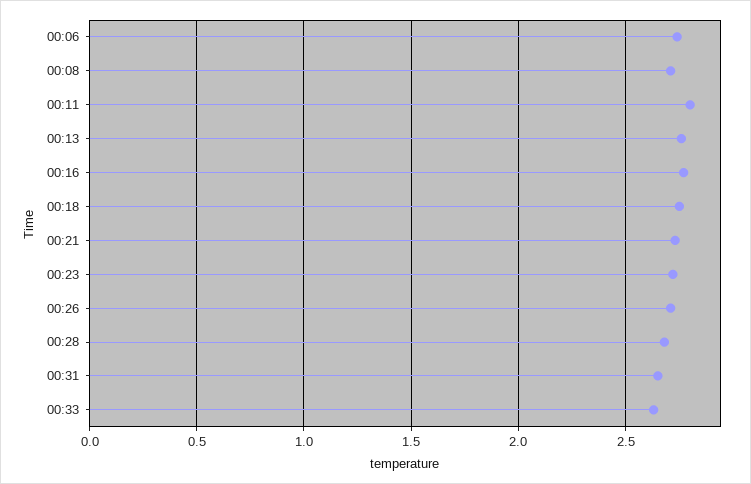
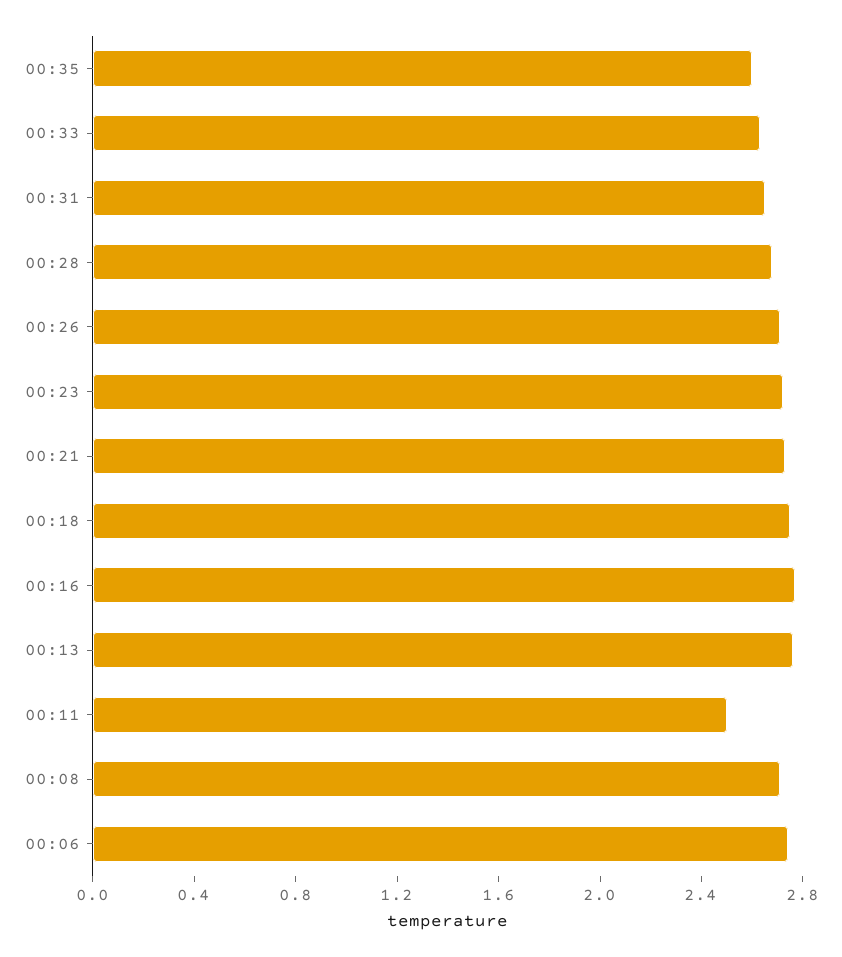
00:11: 2.8 -> 2.5
00:35: none -> 2.6

